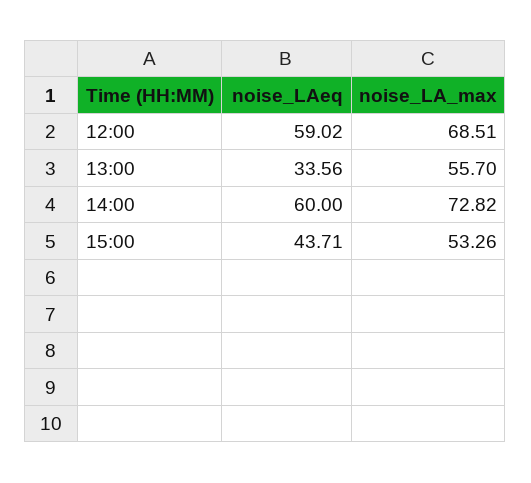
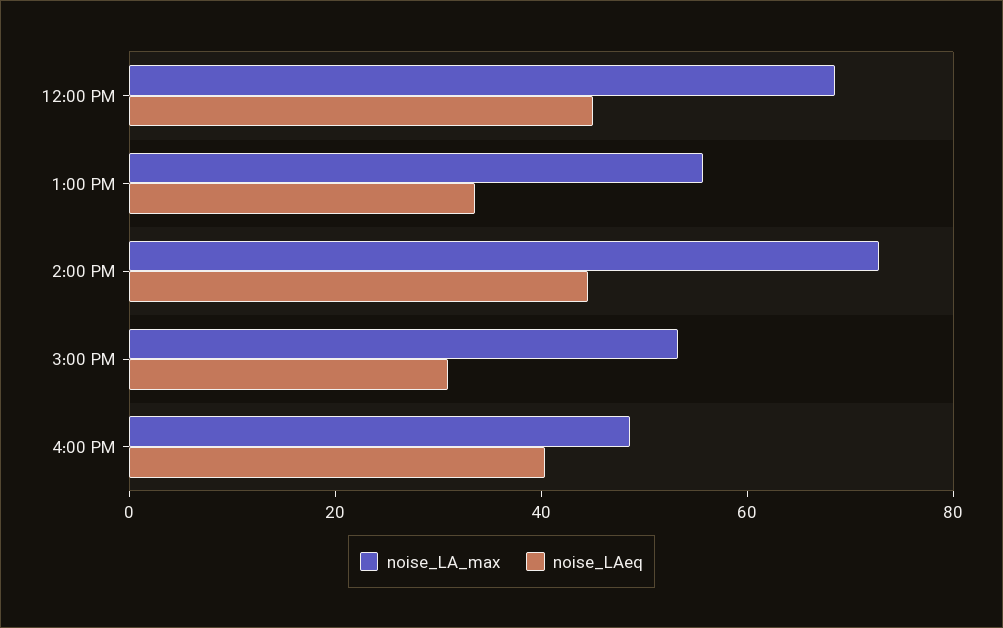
noise_LAeq, 12:00: 59.02 -> 45
noise_LAeq, 14:00: 60 -> 45
noise_LAeq, 15:00: 43.71 -> 30
noise_LA_max, 4:00 PM: none -> 50
noise_LAeq, 4:00 PM: none -> 40

